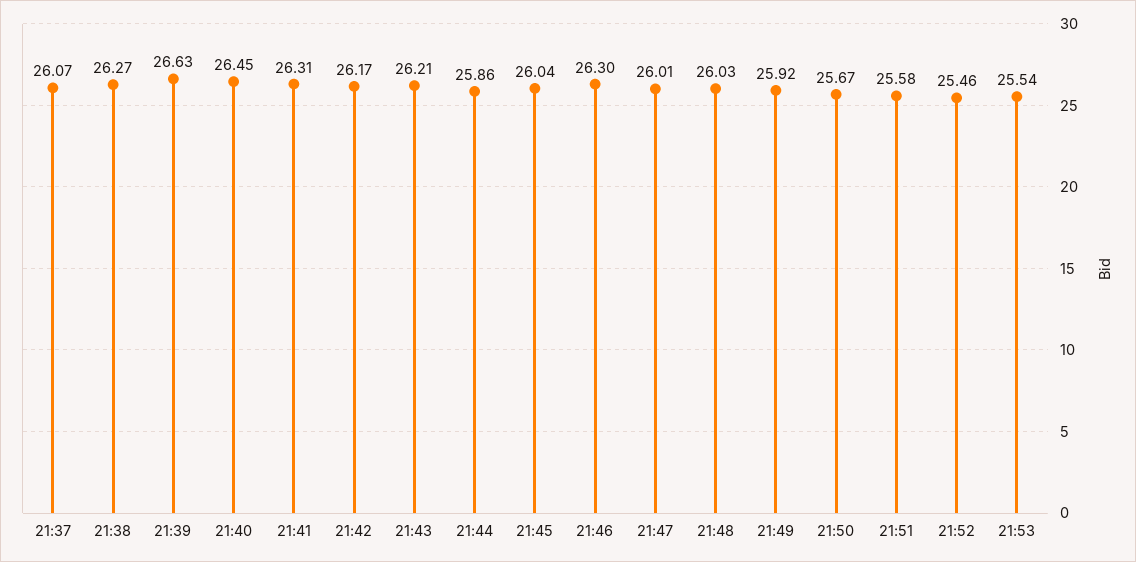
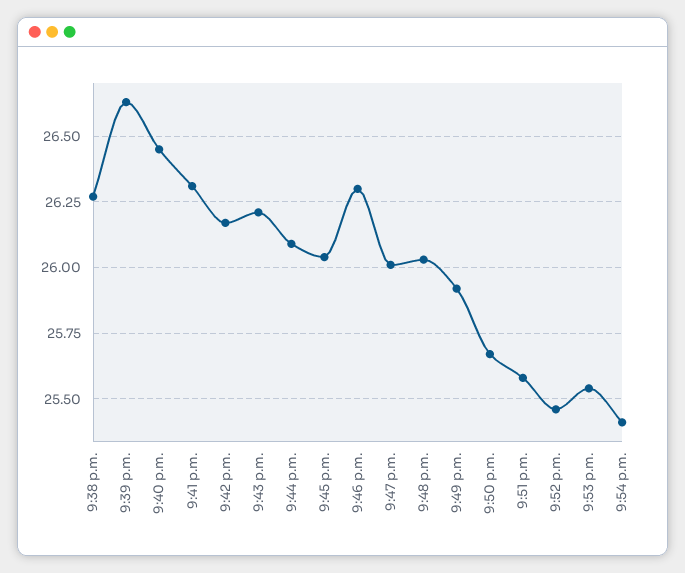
21:37: 26.07 -> none
21:44: 25.86 -> 26.1
9:54 p.m.: none -> 25.4

